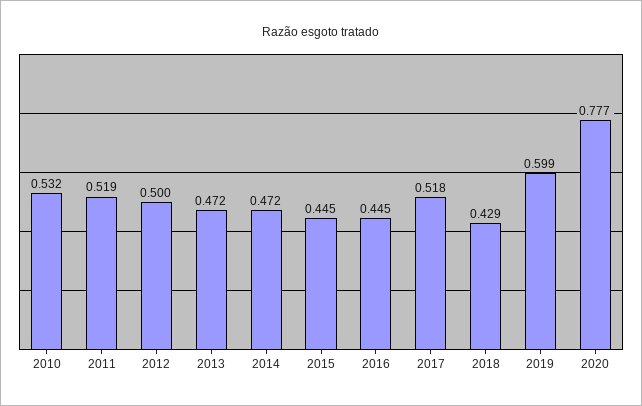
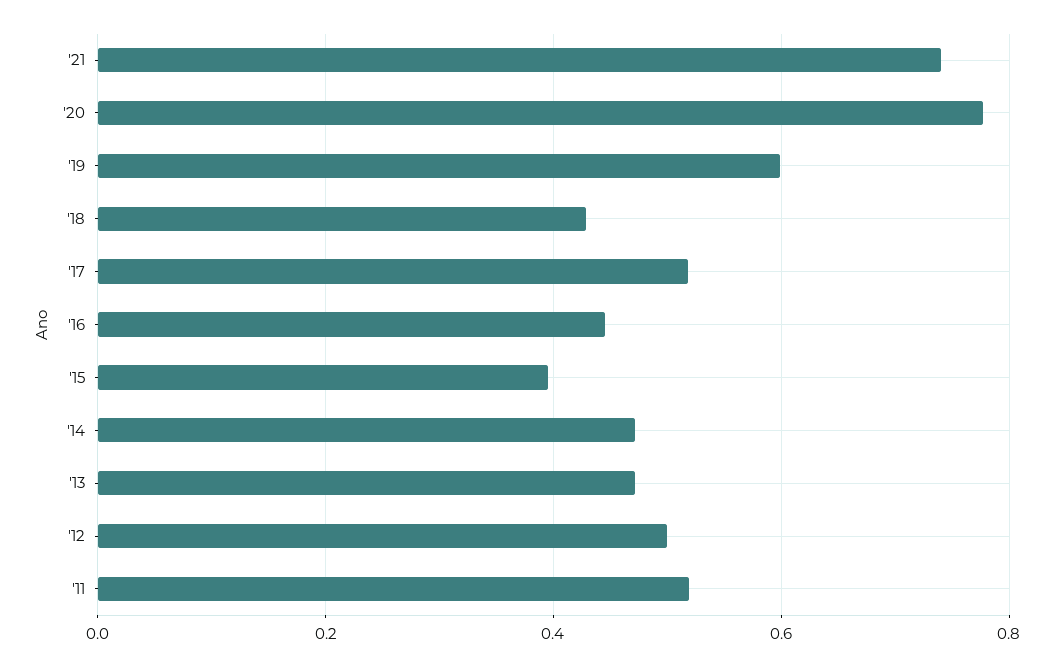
2010: 0.532 -> none
2015: 0.445 -> 0.4
'21: none -> 0.74

